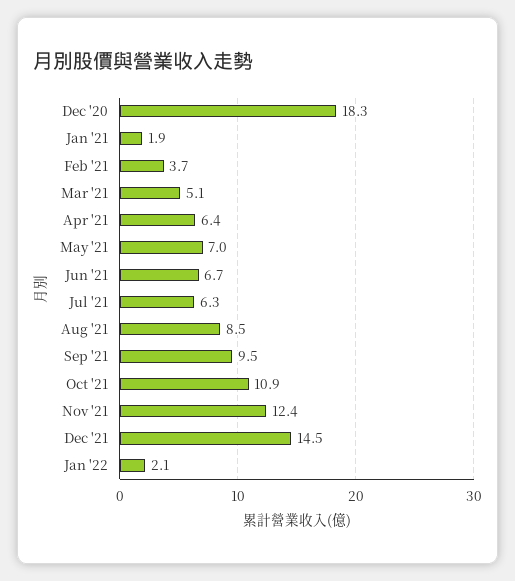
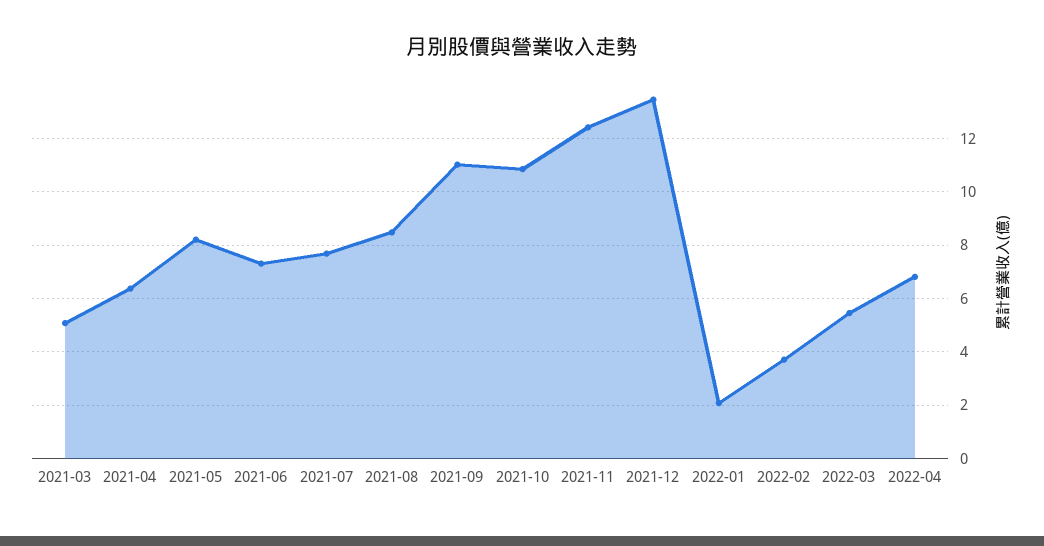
Dec '20: 18.3 -> none
Jan '21: 1.9 -> none
Feb '21: 3.7 -> none
May '21: 7 -> 8.25
Jun '21: 6.7 -> 7.25
Jul '21: 6.3 -> 7.75
Sep '21: 9.5 -> 11
Dec '21: 14.5 -> 13.5
2022-02: none -> 3.75
2022-03: none -> 5.5
2022-04: none -> 6.75

